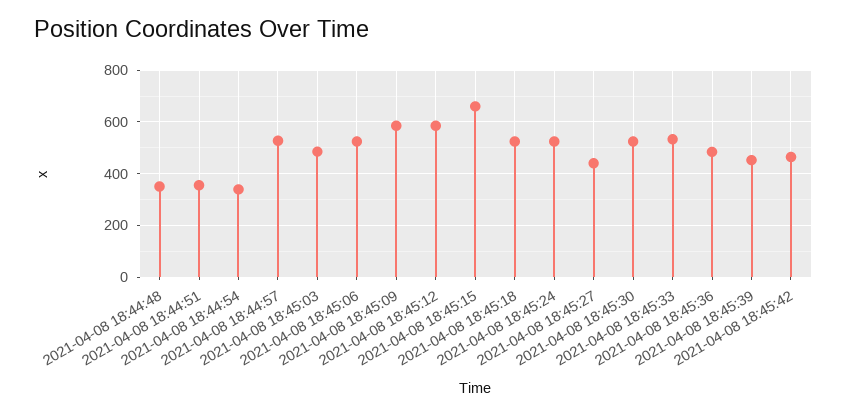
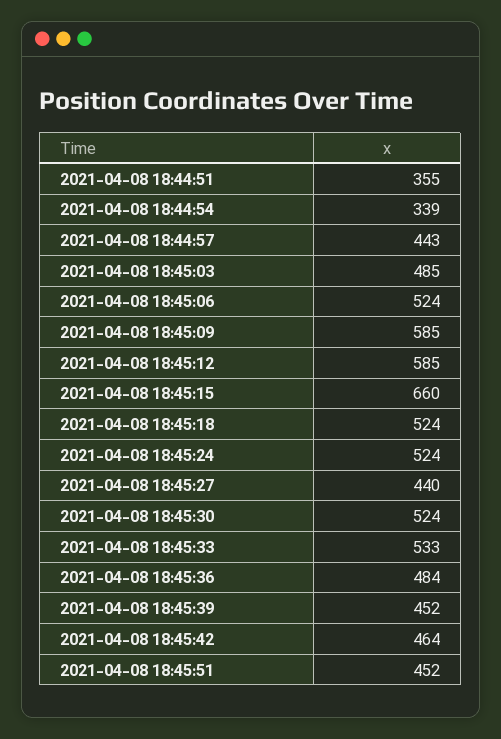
2021-04-08 18:44:48: 350 -> none
2021-04-08 18:44:57: 525 -> 443
2021-04-08 18:45:51: none -> 452

